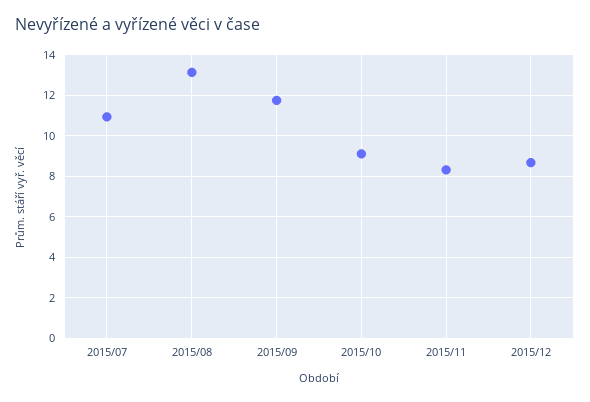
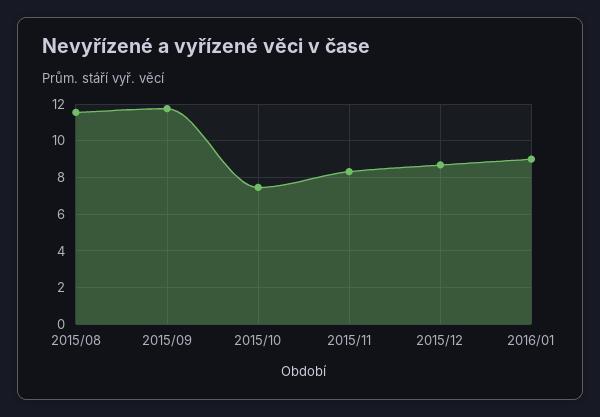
2015/07: 11 -> none
2015/08: 13 -> 11.5
2015/10: 9 -> 7.5
2016/01: none -> 9

